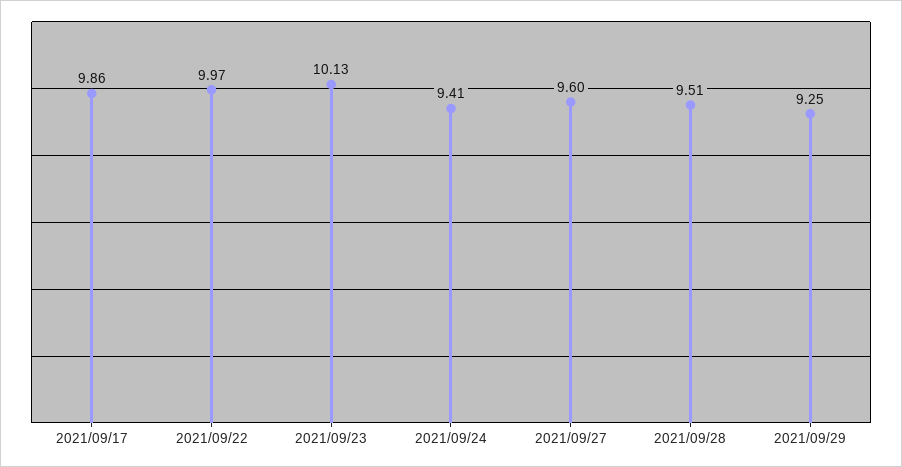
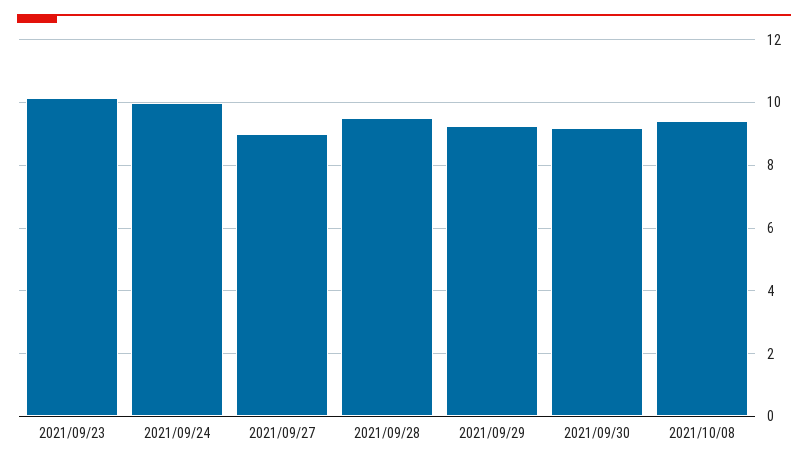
2021/09/17: 9.86 -> none
2021/09/22: 9.97 -> none
2021/09/24: 9.41 -> 10
2021/09/27: 9.6 -> 9
2021/09/30: none -> 9.2
2021/10/08: none -> 9.4

